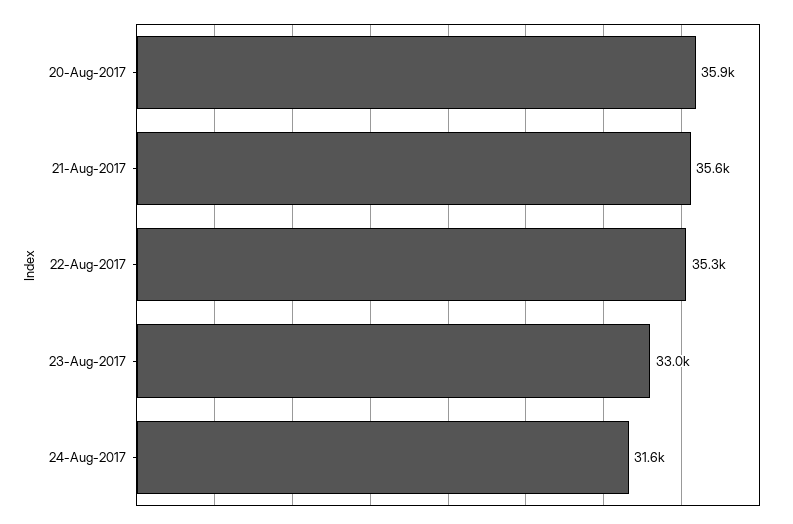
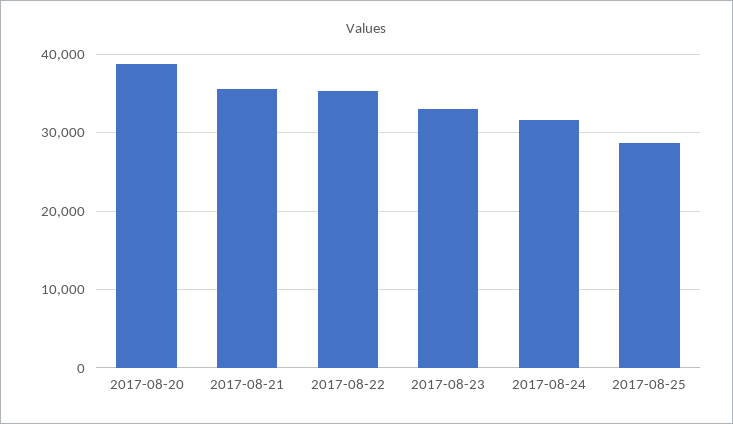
20-Aug-2017: 35900 -> 39000
2017-08-25: none -> 29000

